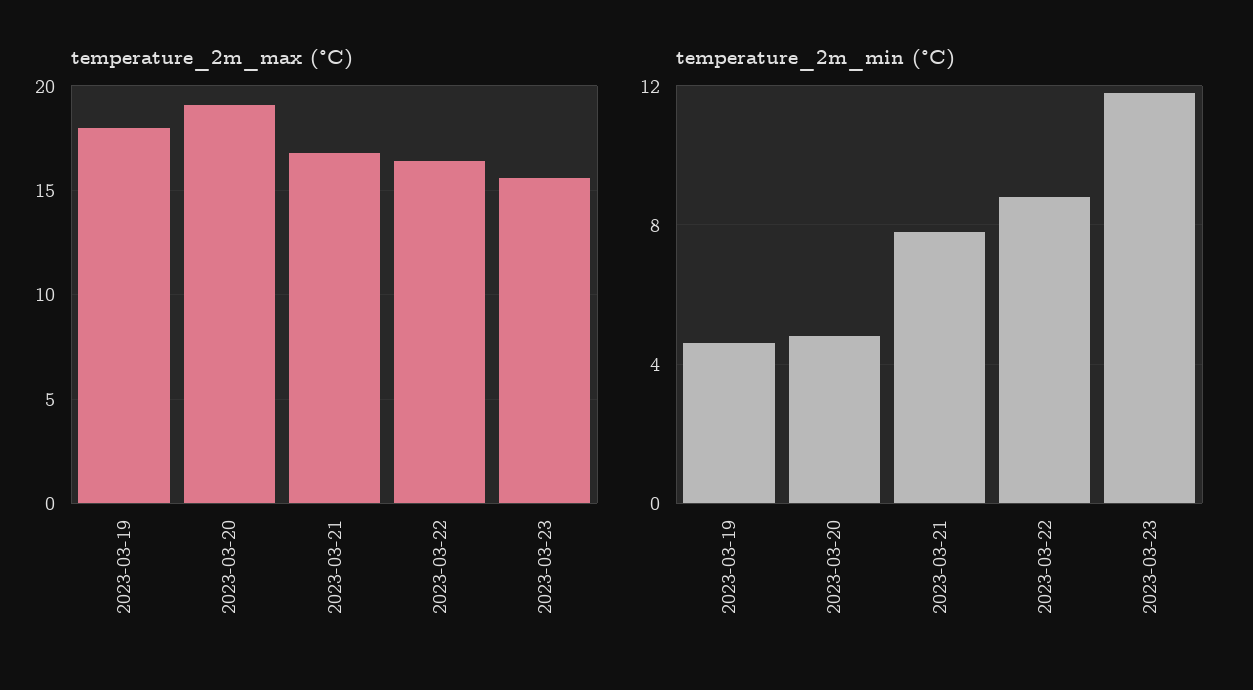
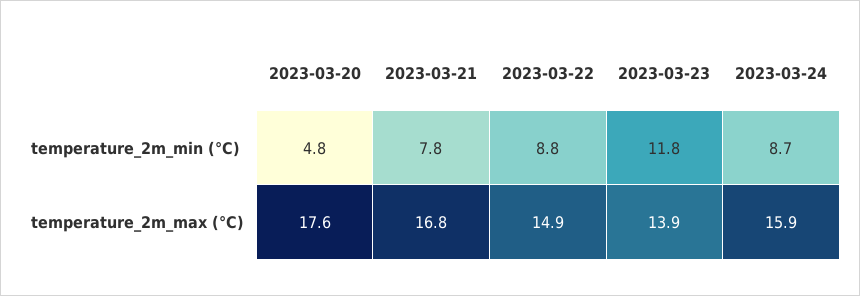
temperature_2m_max (°C), 2023-03-19: 18 -> none
temperature_2m_max (°C), 2023-03-20: 19 -> 17.6
temperature_2m_max (°C), 2023-03-22: 16.5 -> 14.9
temperature_2m_max (°C), 2023-03-23: 15.5 -> 13.9
temperature_2m_min (°C), 2023-03-19: 4.5 -> none
temperature_2m_min (°C), 2023-03-24: none -> 8.7
temperature_2m_max (°C), 2023-03-24: none -> 15.9

